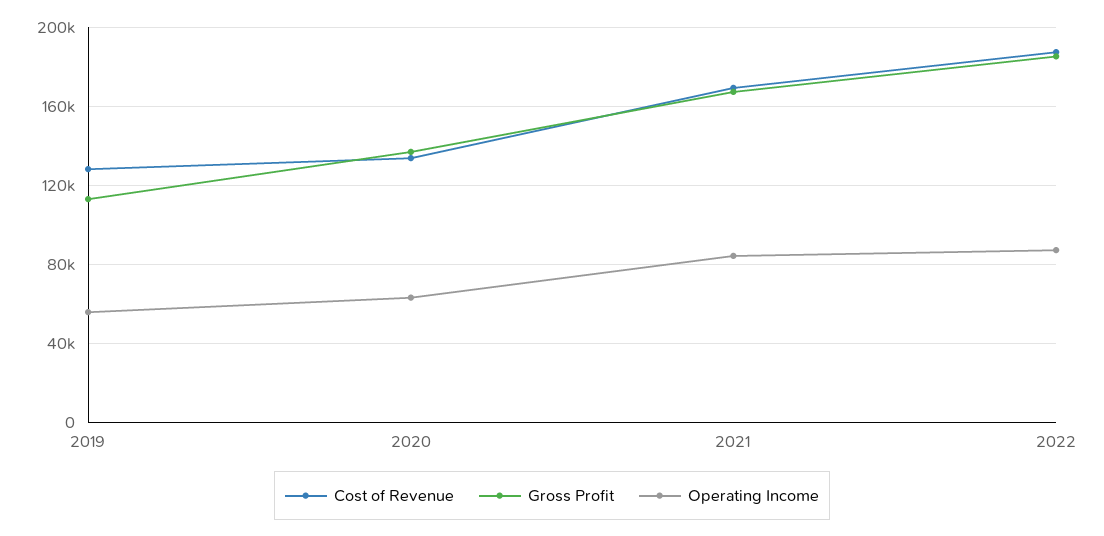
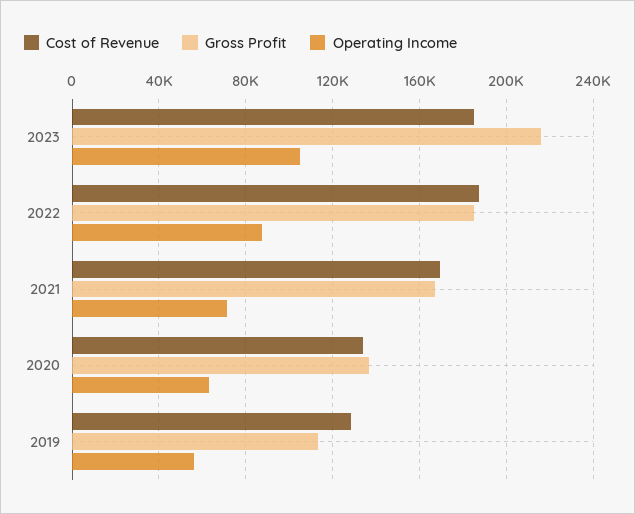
Operating Income, 2021: 85000 -> 70000
Cost of Revenue, 2023: none -> 185000
Gross Profit, 2023: none -> 215000
Operating Income, 2023: none -> 105000

